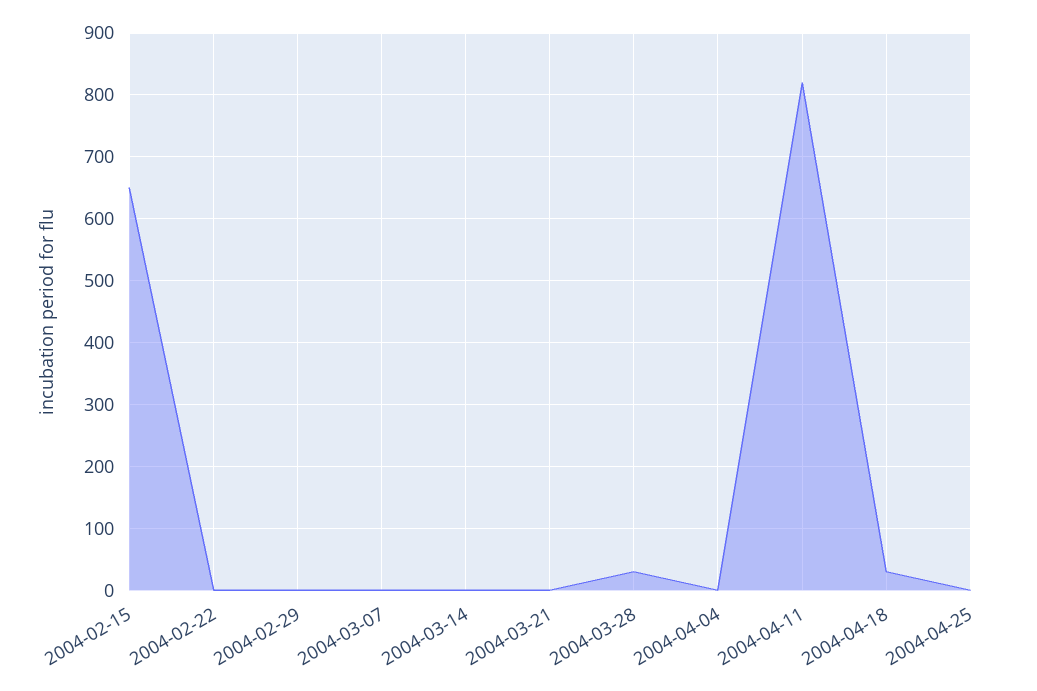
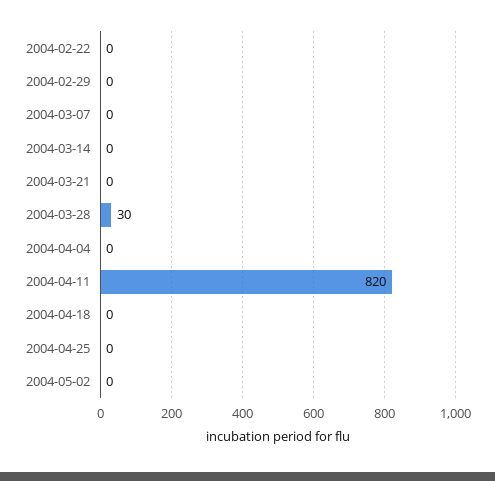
2004-02-15: 650 -> none
2004-04-18: 30 -> 0
2004-05-02: none -> 0

